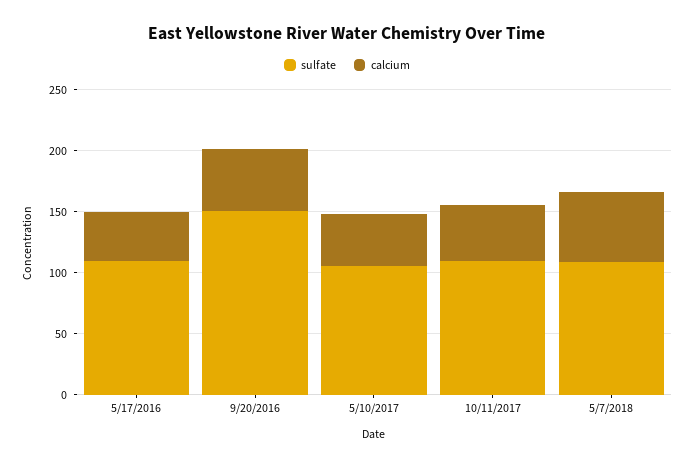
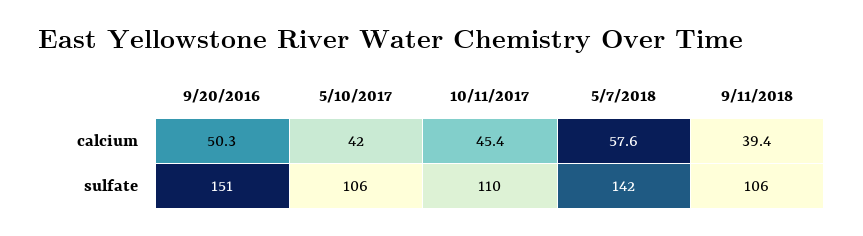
sulfate, 5/17/2016: 110 -> none
calcium, 5/17/2016: 40 -> none
sulfate, 5/7/2018: 110 -> 142
calcium, 9/11/2018: none -> 39.4
sulfate, 9/11/2018: none -> 106

